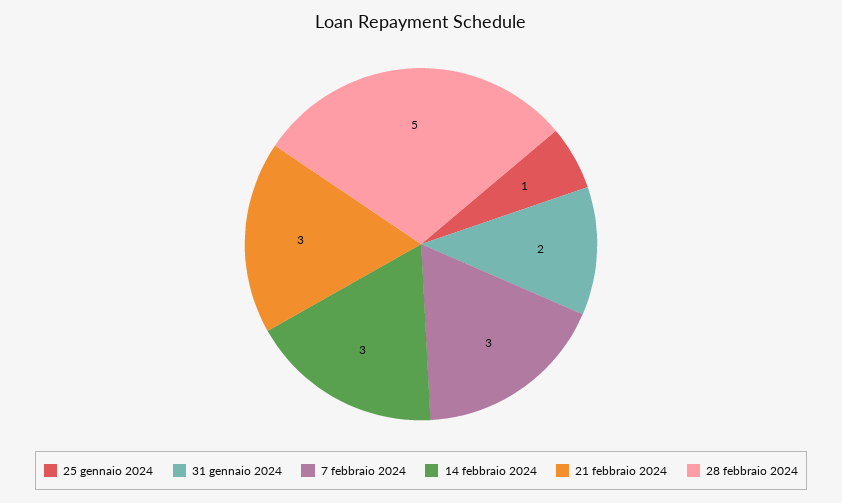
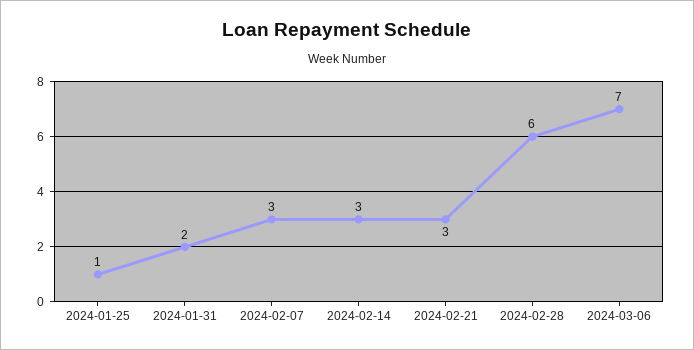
28 febbraio 2024: 5 -> 6
2024-03-06: none -> 7

